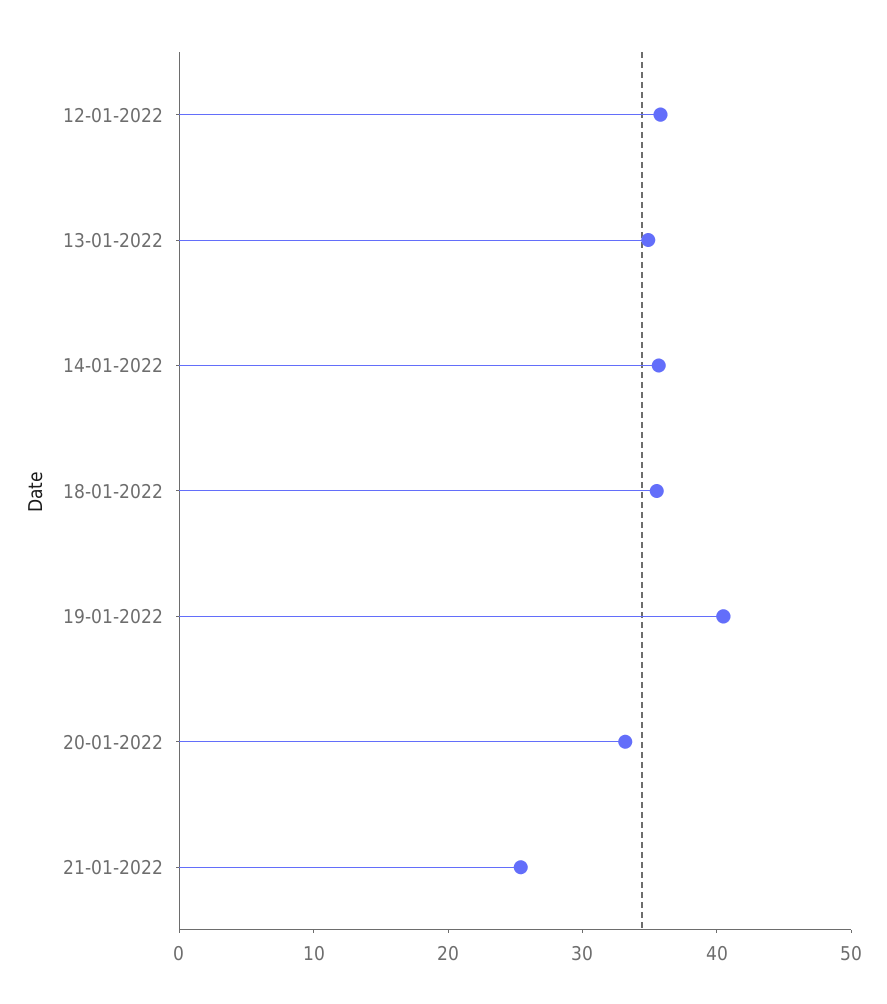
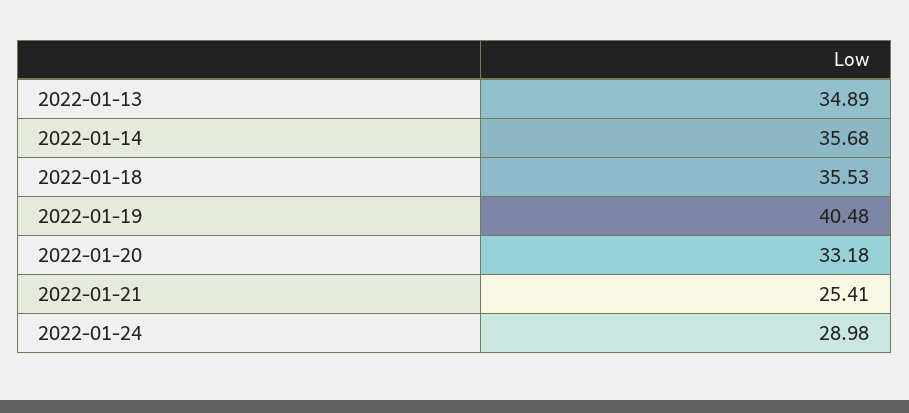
12-01-2022: 36 -> none
2022-01-24: none -> 28.98

